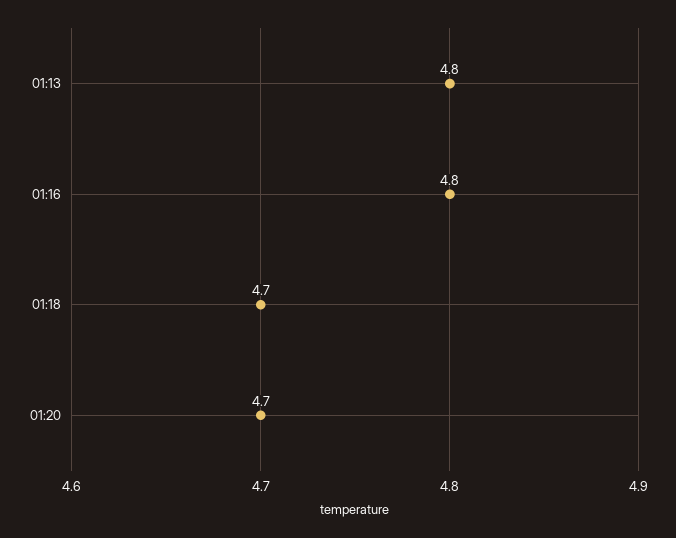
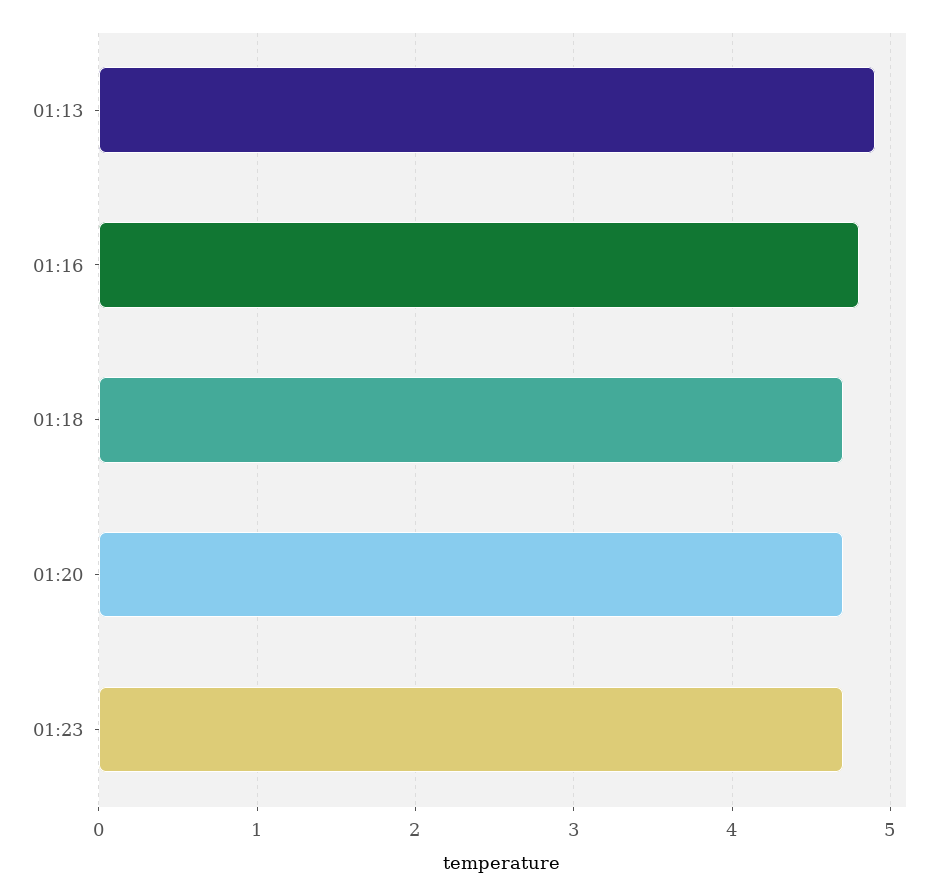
01:13: 4.8 -> 4.9
01:23: none -> 4.7

